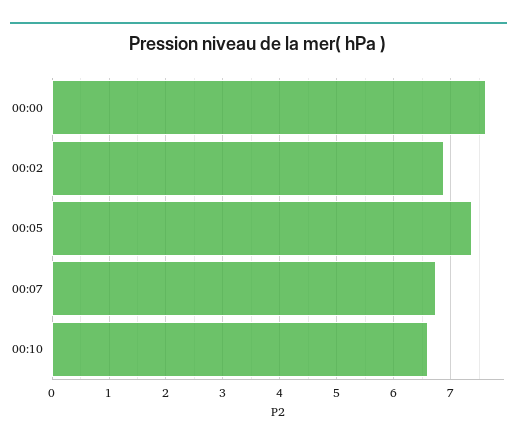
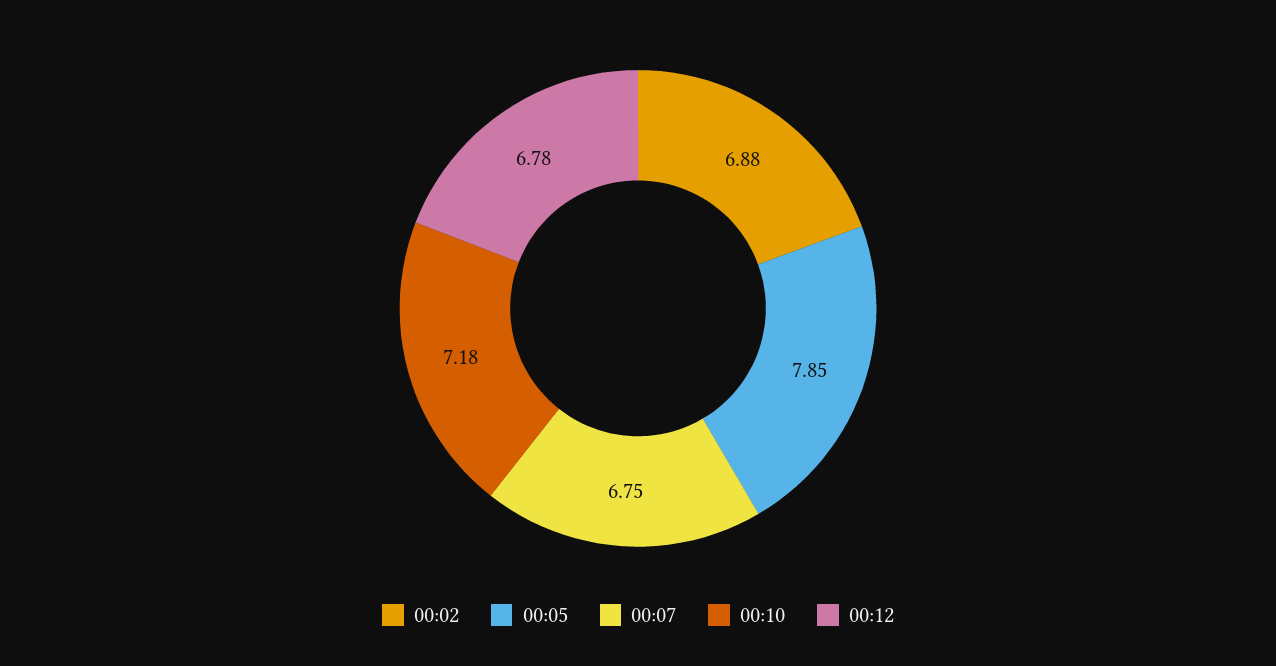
00:00: 7.6 -> none
00:05: 7.4 -> 7.85
00:10: 6.6 -> 7.18
00:12: none -> 6.78

